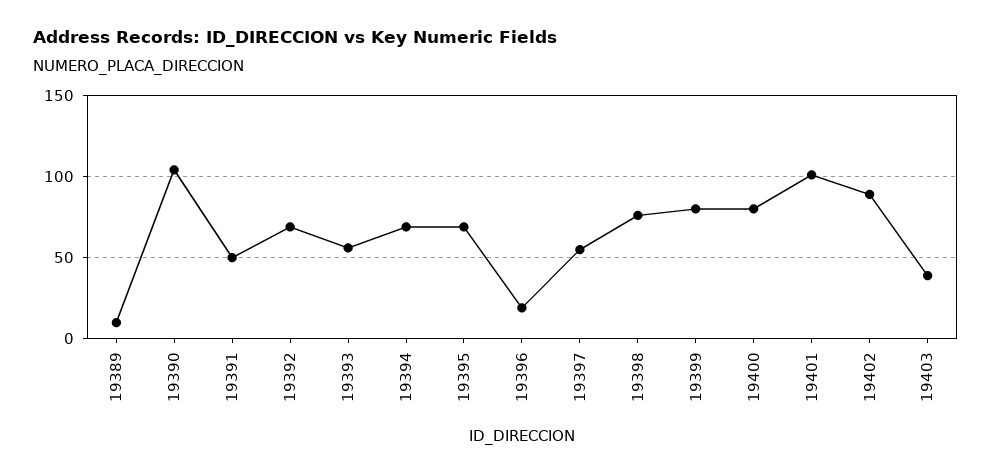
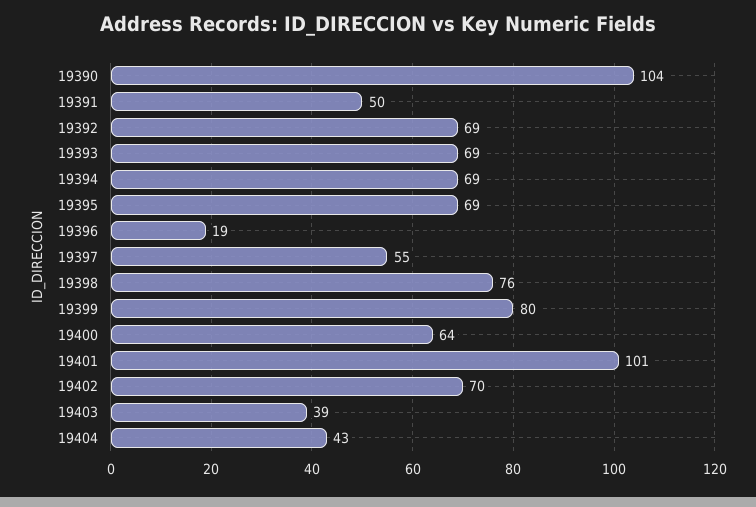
19389: 10 -> none
19393: 55 -> 69
19400: 80 -> 64
19402: 90 -> 70
19404: none -> 43

